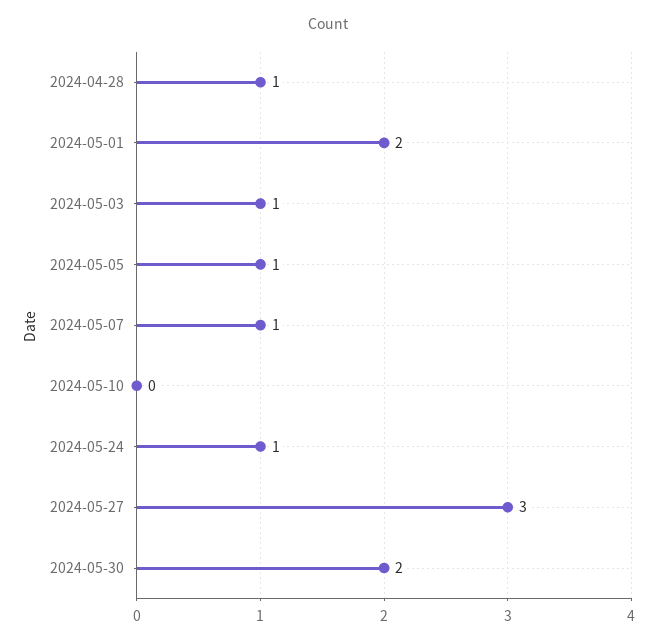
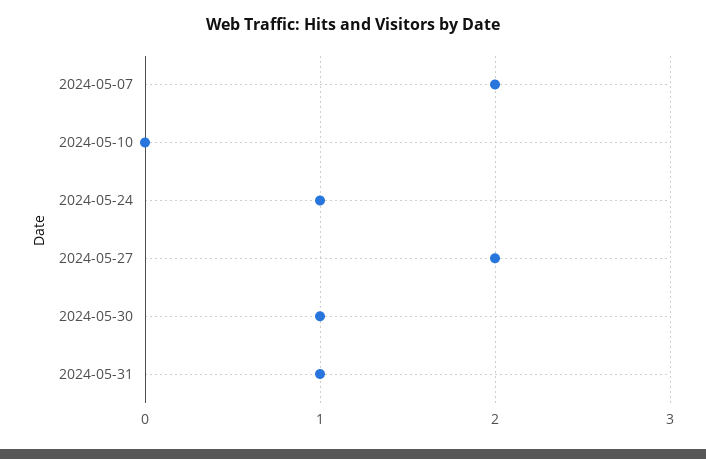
2024-04-28: 1 -> none
2024-05-01: 2 -> none
2024-05-03: 1 -> none
2024-05-05: 1 -> none
2024-05-07: 1 -> 2
2024-05-27: 3 -> 2
2024-05-30: 2 -> 1
2024-05-31: none -> 1

